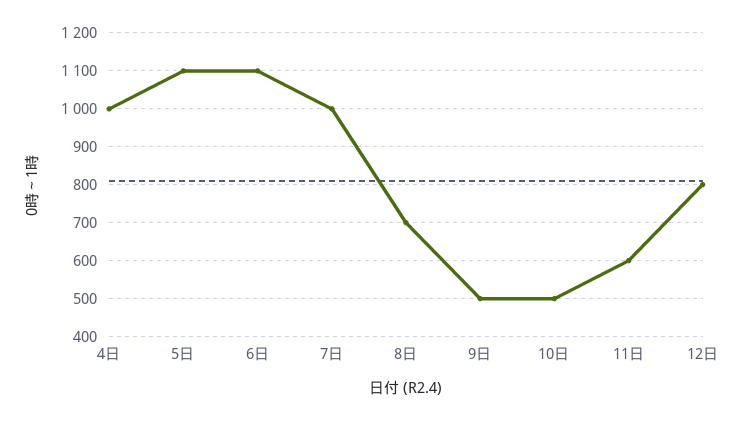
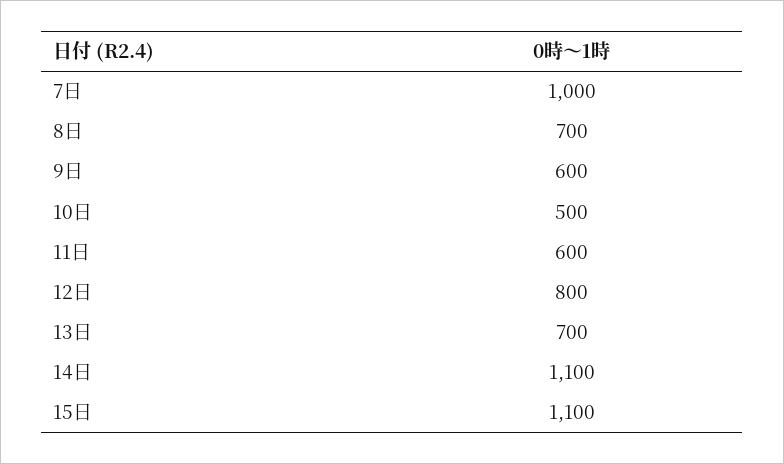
4日: 1000 -> none
5日: 1100 -> none
6日: 1100 -> none
9日: 500 -> 600
13日: none -> 700
14日: none -> 1100
15日: none -> 1100

